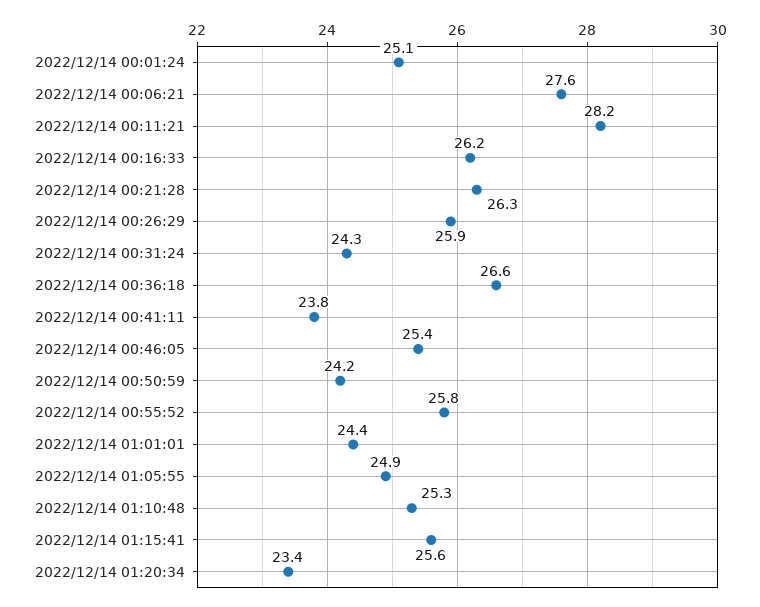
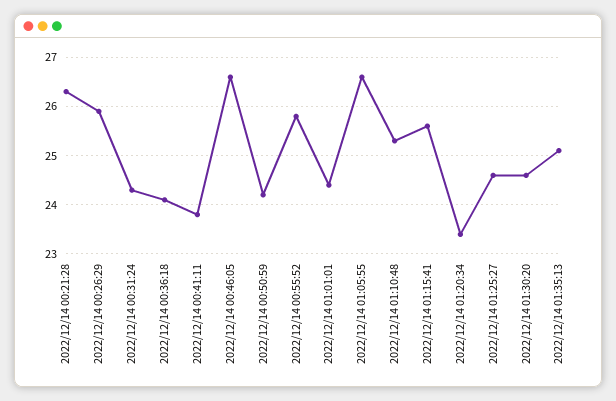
2022/12/14 00:01:24: 25.1 -> none
2022/12/14 00:06:21: 27.6 -> none
2022/12/14 00:11:21: 28.2 -> none
2022/12/14 00:16:33: 26.2 -> none
2022/12/14 00:36:18: 26.6 -> 24
2022/12/14 00:46:05: 25.4 -> 26.5
2022/12/14 01:05:55: 24.9 -> 26.5
2022/12/14 01:25:27: none -> 24.5
2022/12/14 01:30:20: none -> 24.5
2022/12/14 01:35:13: none -> 25

